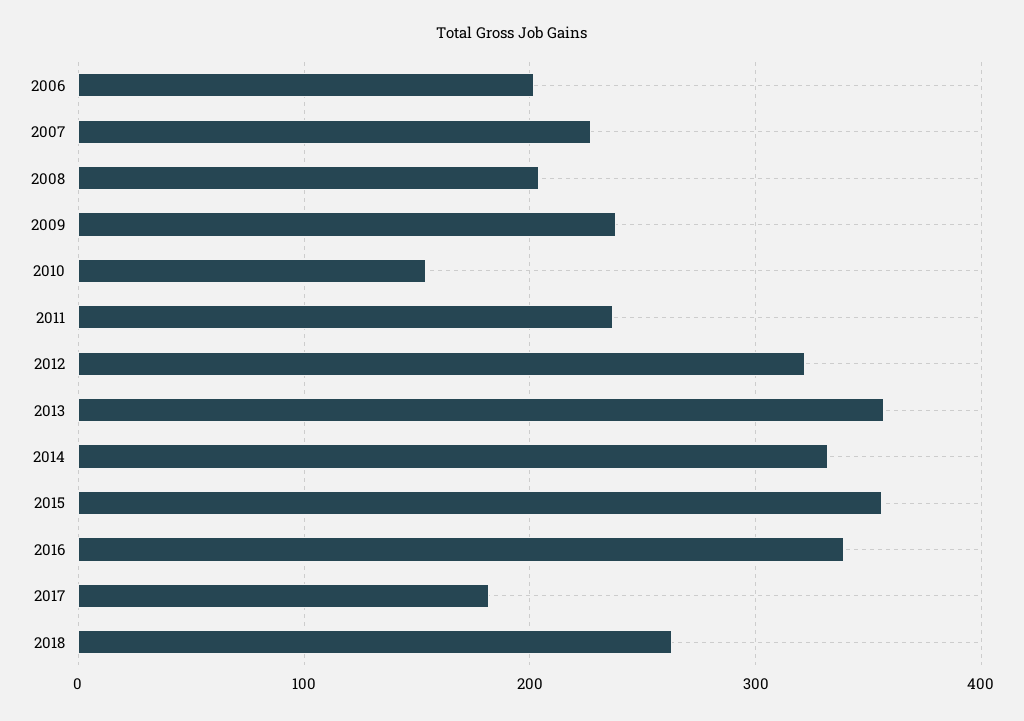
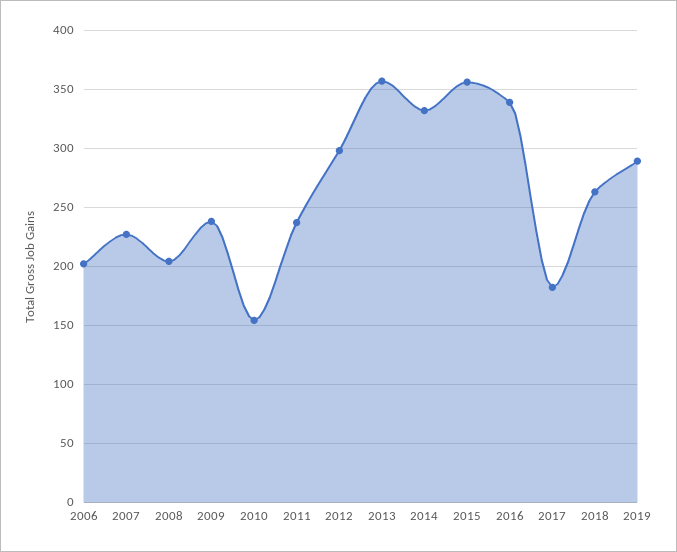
2012: 320 -> 300
2019: none -> 290

